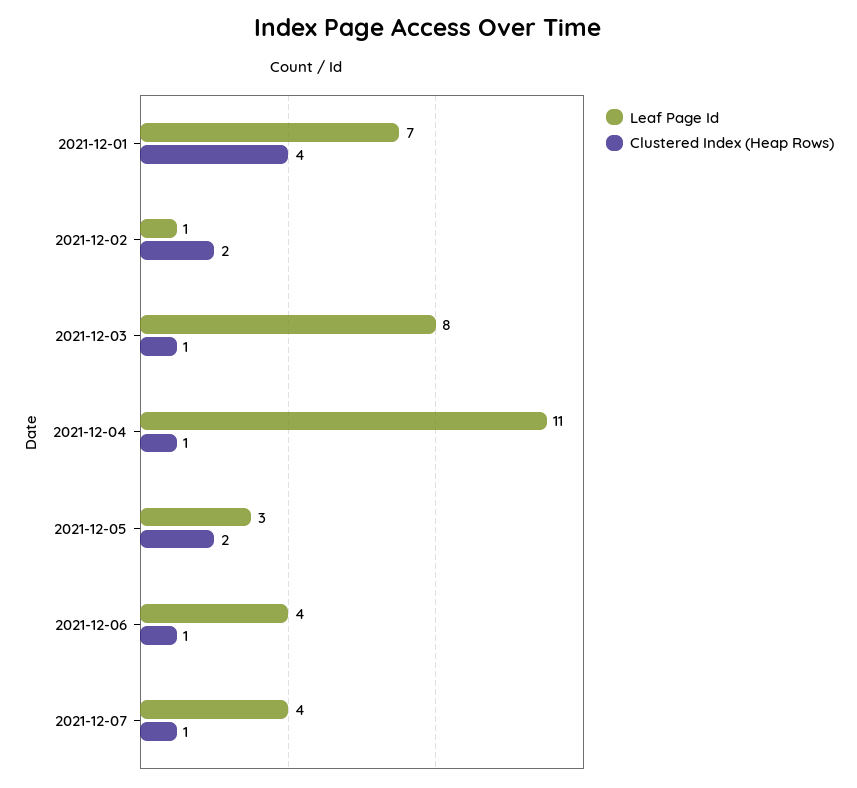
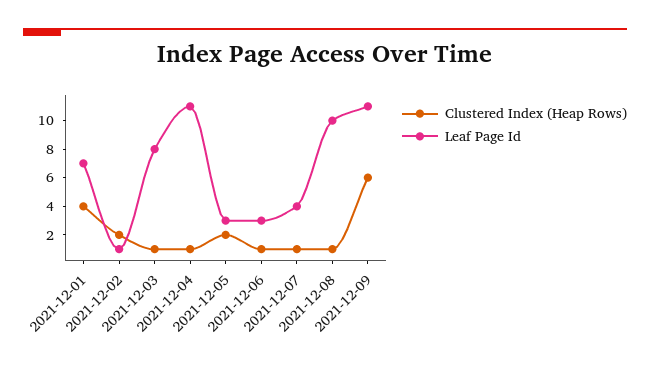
Leaf Page Id, 2021-12-06: 4 -> 3
Clustered Index (Heap Rows), 2021-12-08: none -> 1
Leaf Page Id, 2021-12-08: none -> 10
Clustered Index (Heap Rows), 2021-12-09: none -> 6
Leaf Page Id, 2021-12-09: none -> 11

